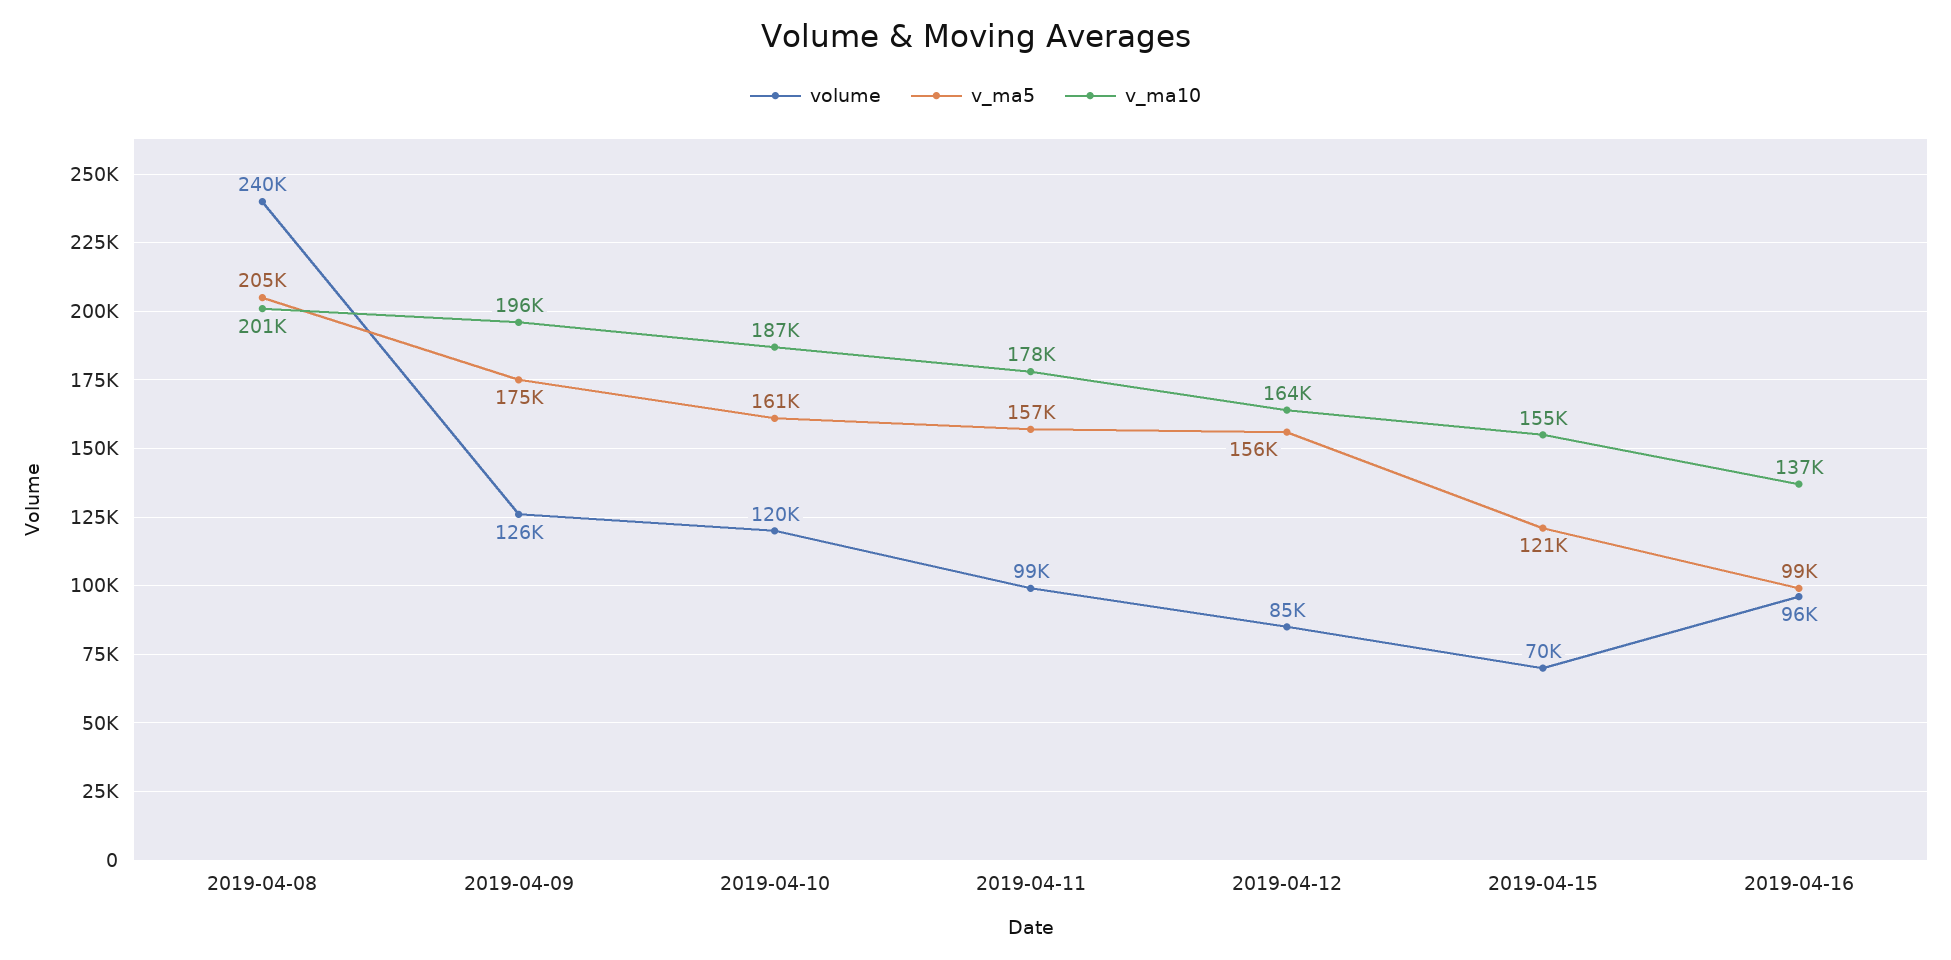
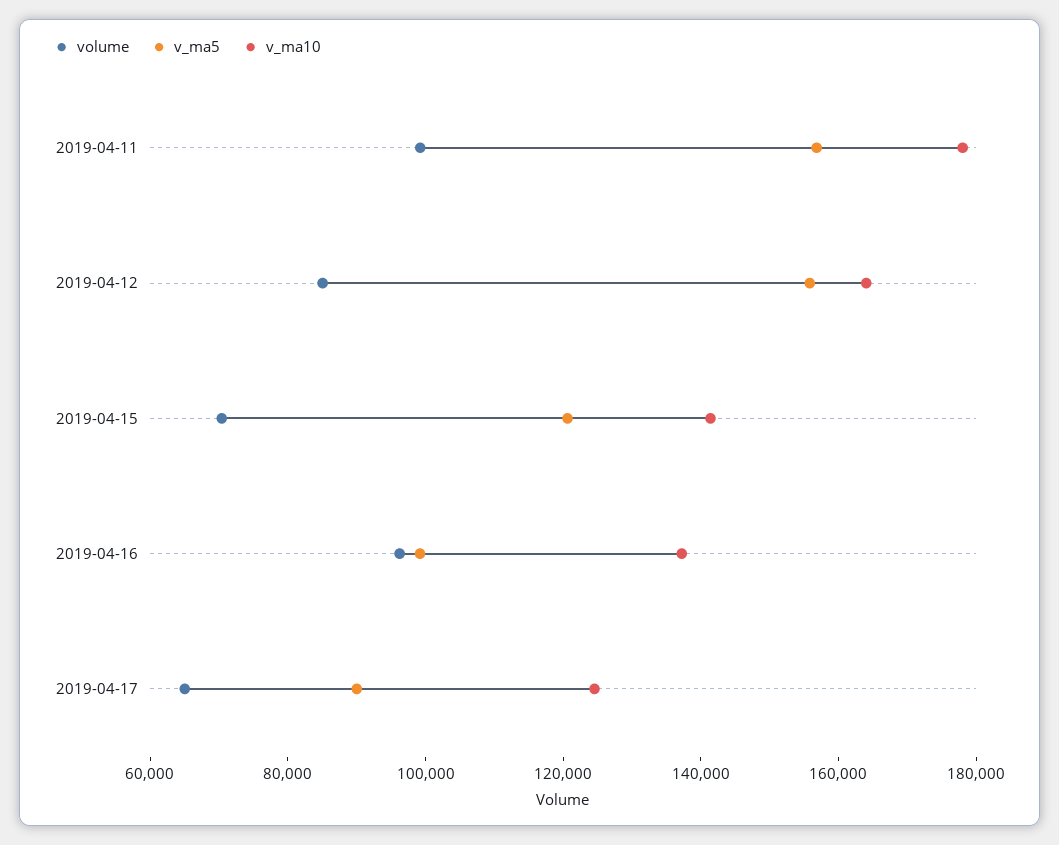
volume, 2019-04-08: 240000 -> none
v_ma5, 2019-04-08: 205000 -> none
v_ma10, 2019-04-08: 201000 -> none
volume, 2019-04-09: 126000 -> none
v_ma5, 2019-04-09: 175000 -> none
v_ma10, 2019-04-09: 196000 -> none
volume, 2019-04-10: 120000 -> none
v_ma5, 2019-04-10: 161000 -> none
v_ma10, 2019-04-10: 187000 -> none
v_ma10, 2019-04-15: 155000 -> 140000
volume, 2019-04-17: none -> 65000
v_ma5, 2019-04-17: none -> 90000
v_ma10, 2019-04-17: none -> 125000

